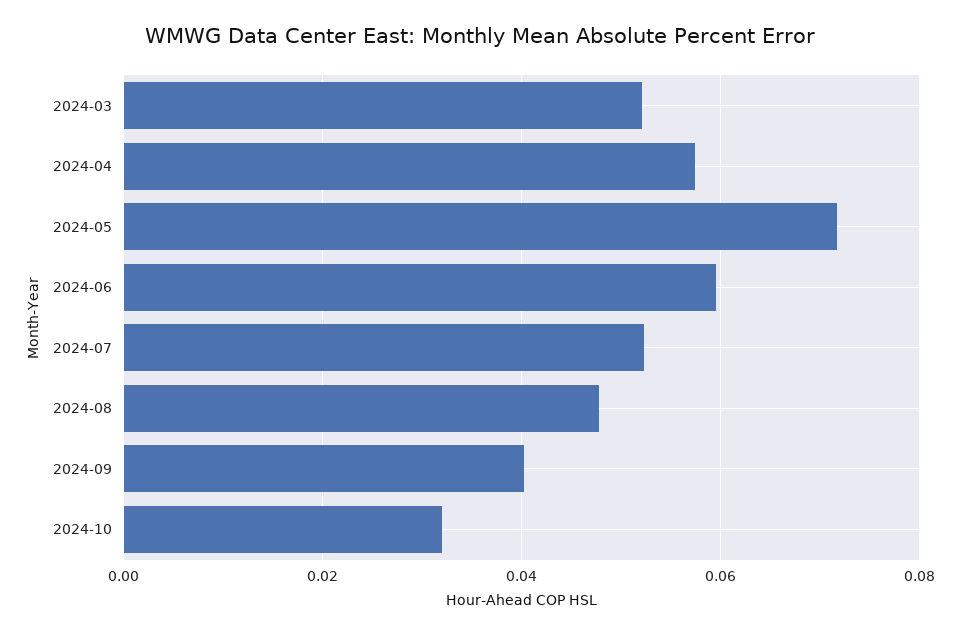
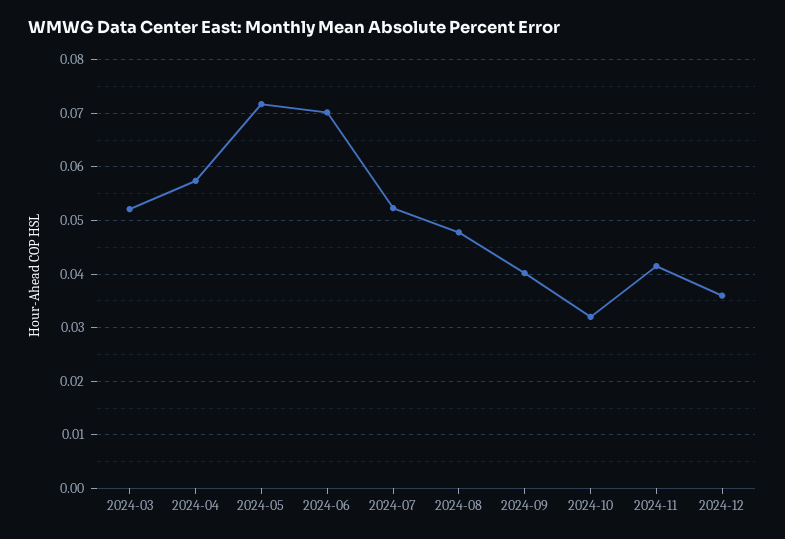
2024-06: 0.06 -> 0.07
2024-11: none -> 0.042
2024-12: none -> 0.036

